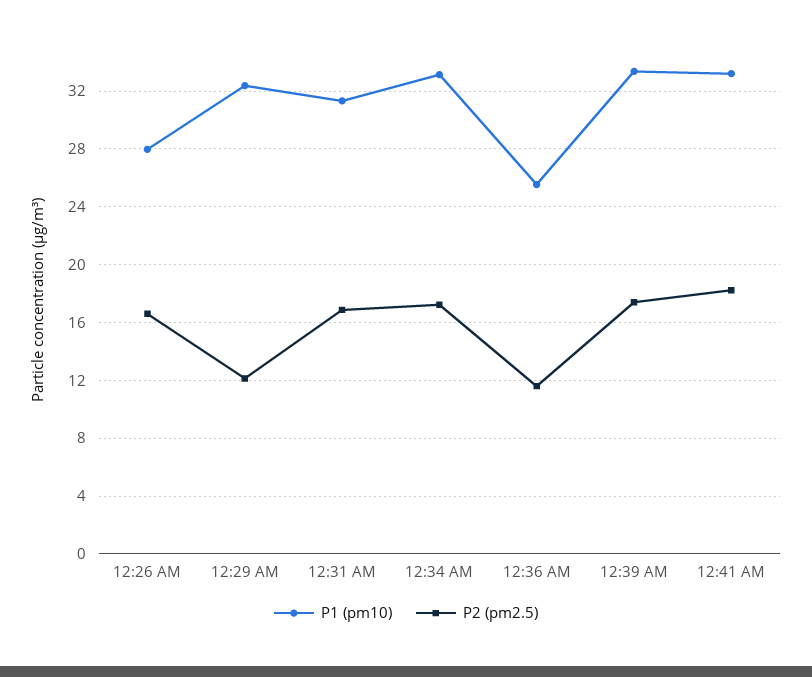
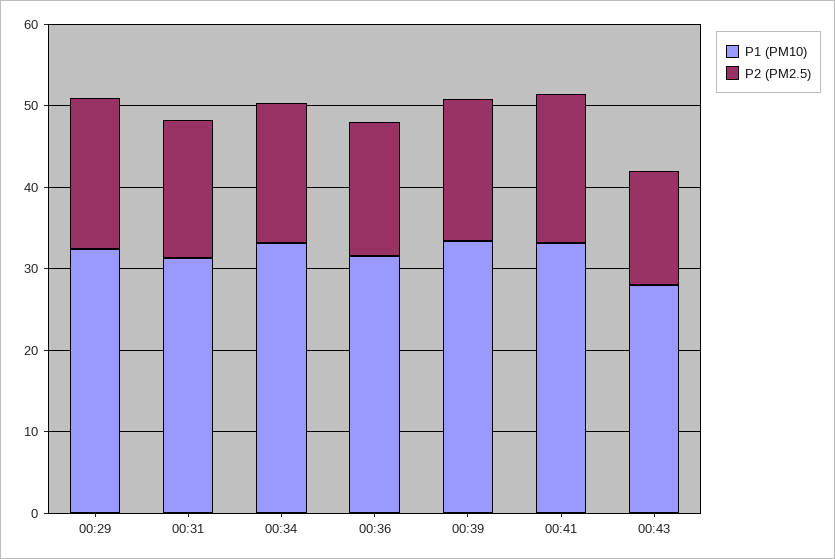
P1 (pm10), 12:26 AM: 28 -> none
P2 (pm2.5), 12:26 AM: 16.5 -> none
P2 (pm2.5), 12:29 AM: 12 -> 18
P1 (pm10), 12:36 AM: 25.5 -> 32
P2 (pm2.5), 12:36 AM: 11.5 -> 16
P1 (pm10), 00:43: none -> 28
P2 (pm2.5), 00:43: none -> 14

